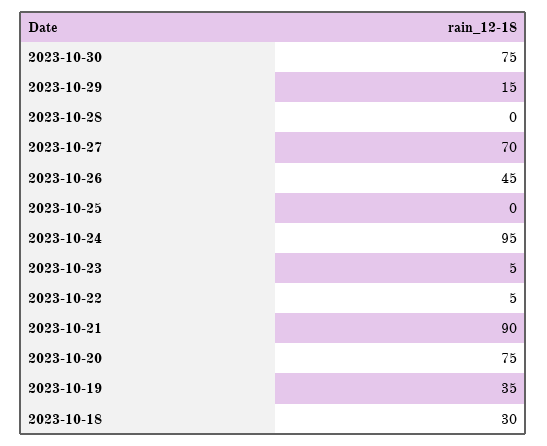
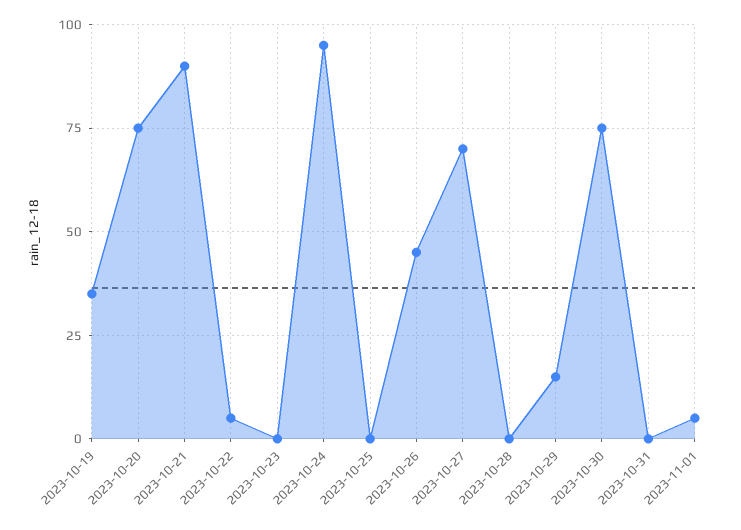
2023-10-23: 5 -> 0
2023-10-18: 30 -> none
2023-10-31: none -> 0
2023-11-01: none -> 5

